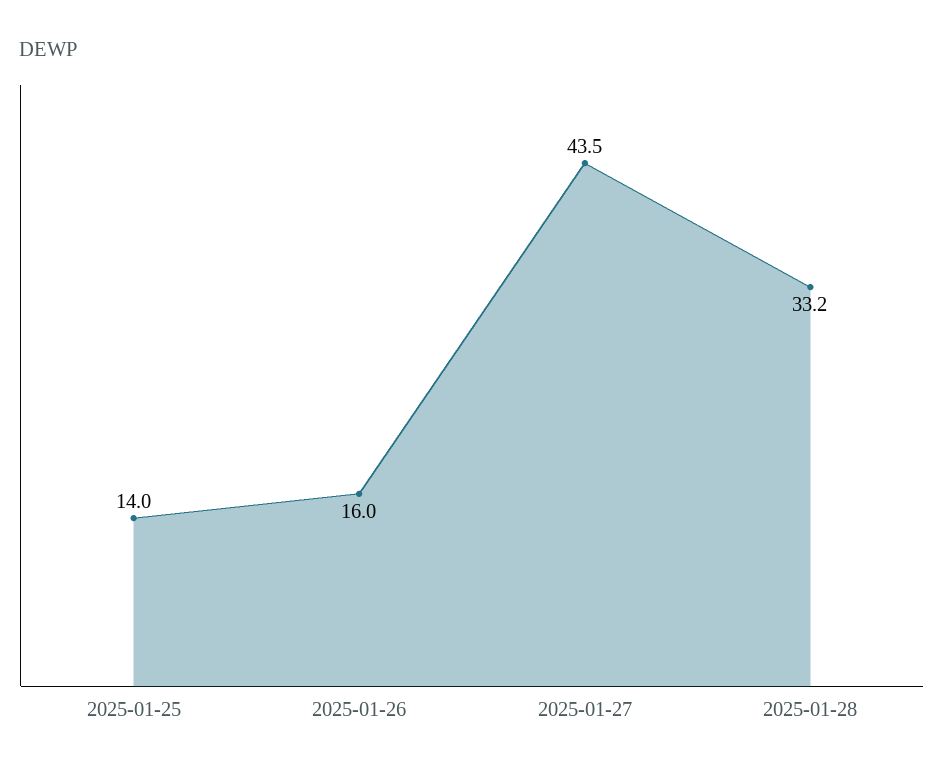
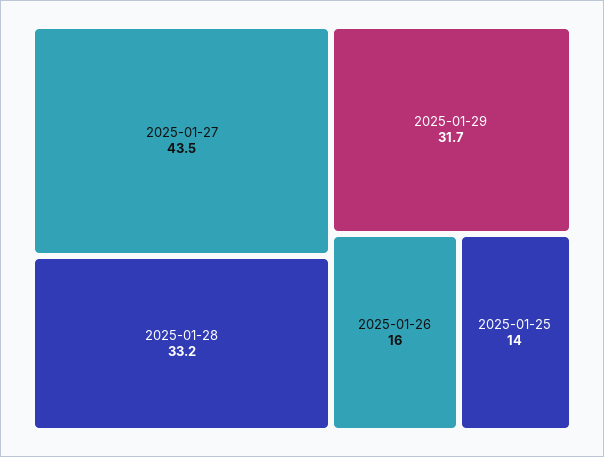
2025-01-29: none -> 31.7

